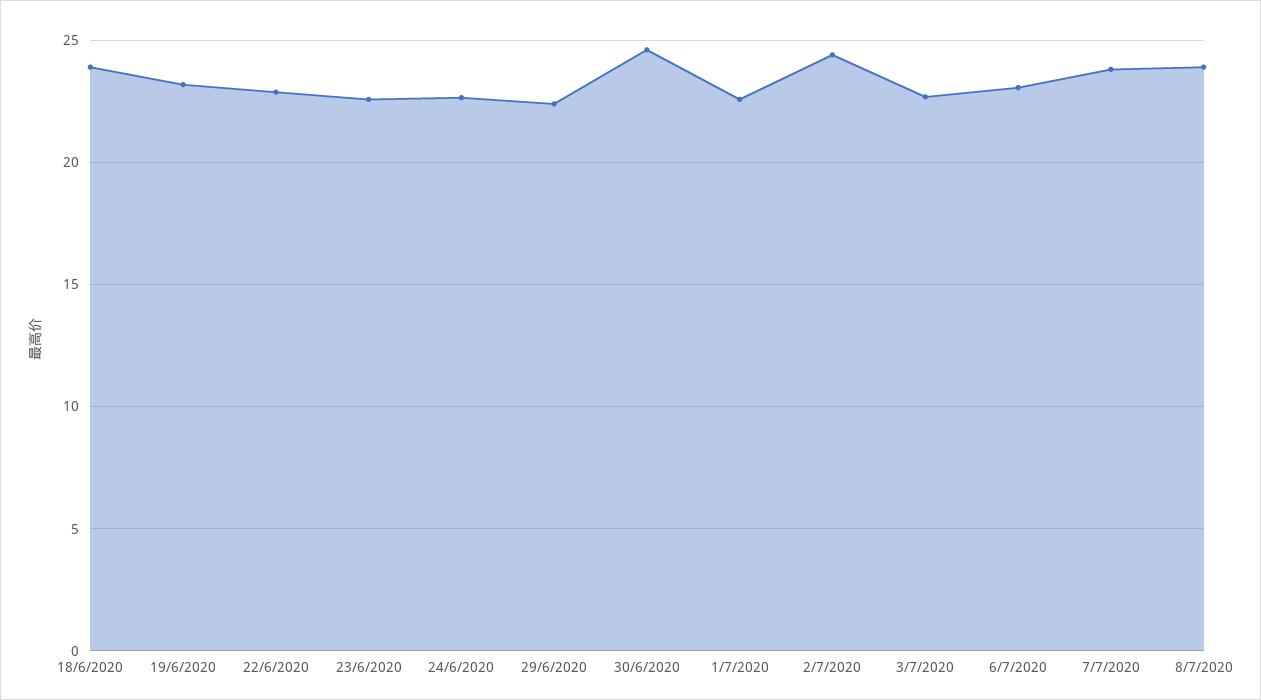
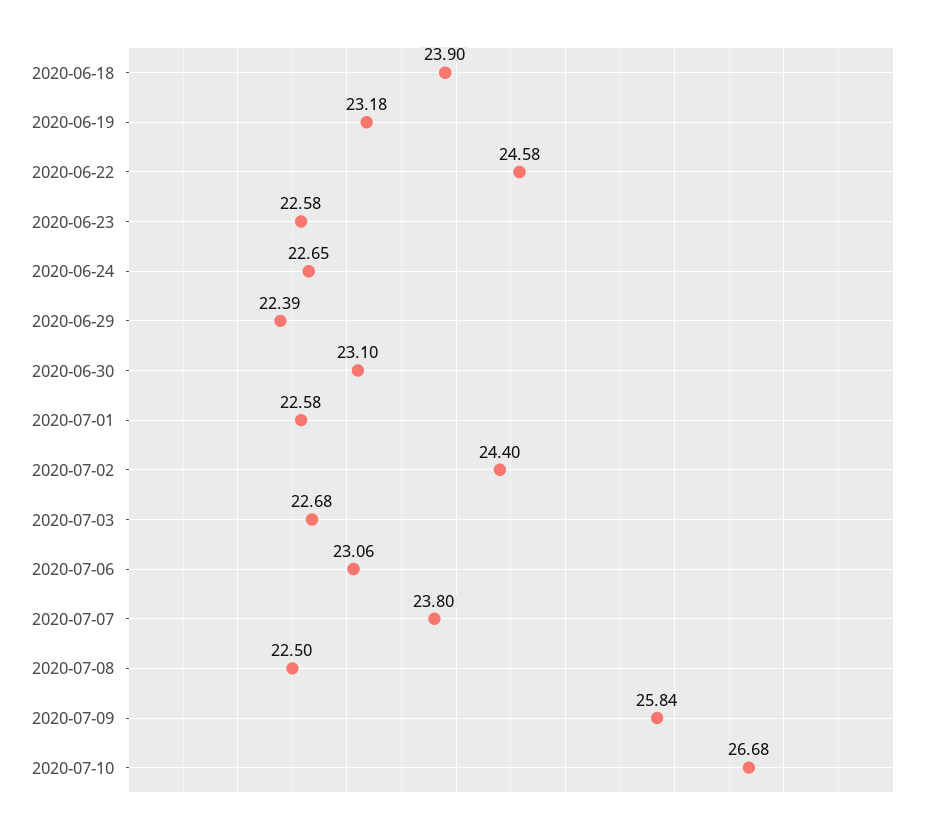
22/6/2020: 23 -> 24.58
30/6/2020: 24.5 -> 23.1
8/7/2020: 24 -> 22.5
2020-07-09: none -> 25.84
2020-07-10: none -> 26.68

